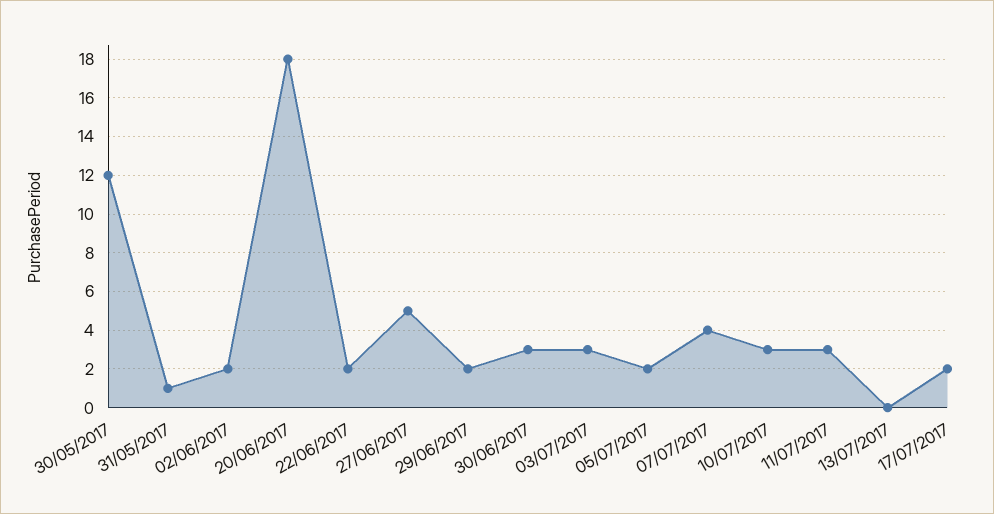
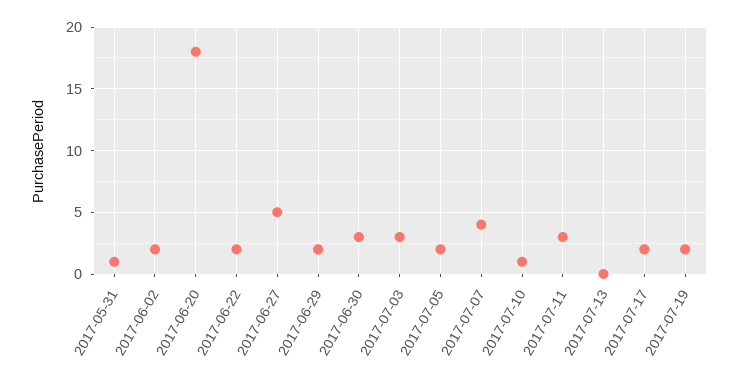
30/05/2017: 12 -> none
10/07/2017: 3 -> 1
2017-07-19: none -> 2

